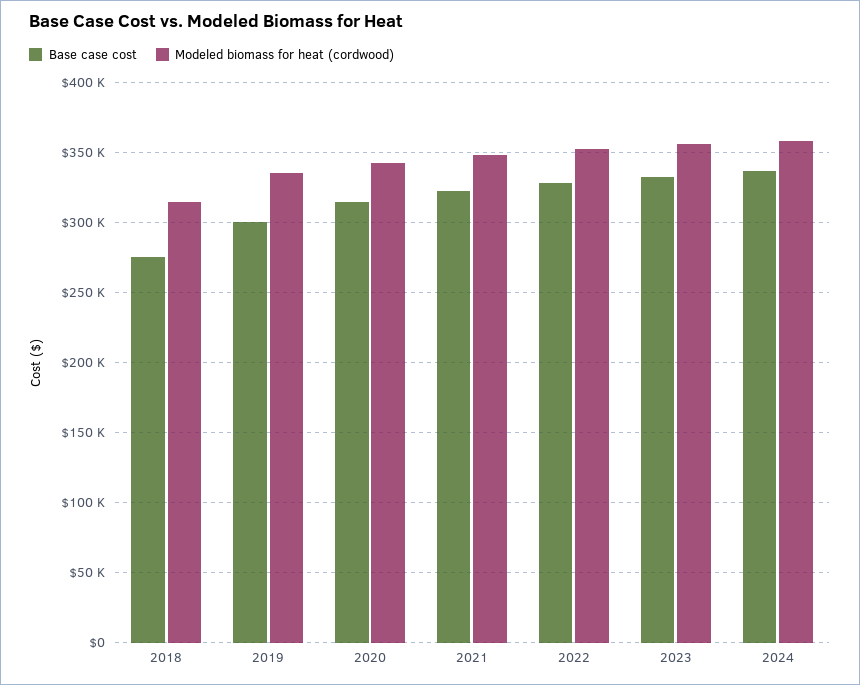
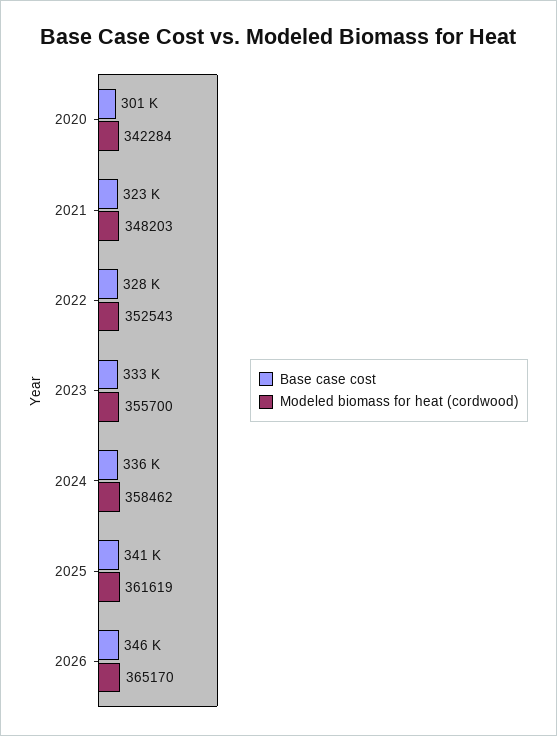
Base case cost, 2018: 275000 -> none
Modeled biomass for heat (cordwood), 2018: 315000 -> none
Base case cost, 2019: 300000 -> none
Modeled biomass for heat (cordwood), 2019: 335000 -> none
Base case cost, 2020: 315000 -> 301000
Base case cost, 2025: none -> 341000
Modeled biomass for heat (cordwood), 2025: none -> 361619
Base case cost, 2026: none -> 346000
Modeled biomass for heat (cordwood), 2026: none -> 365170

